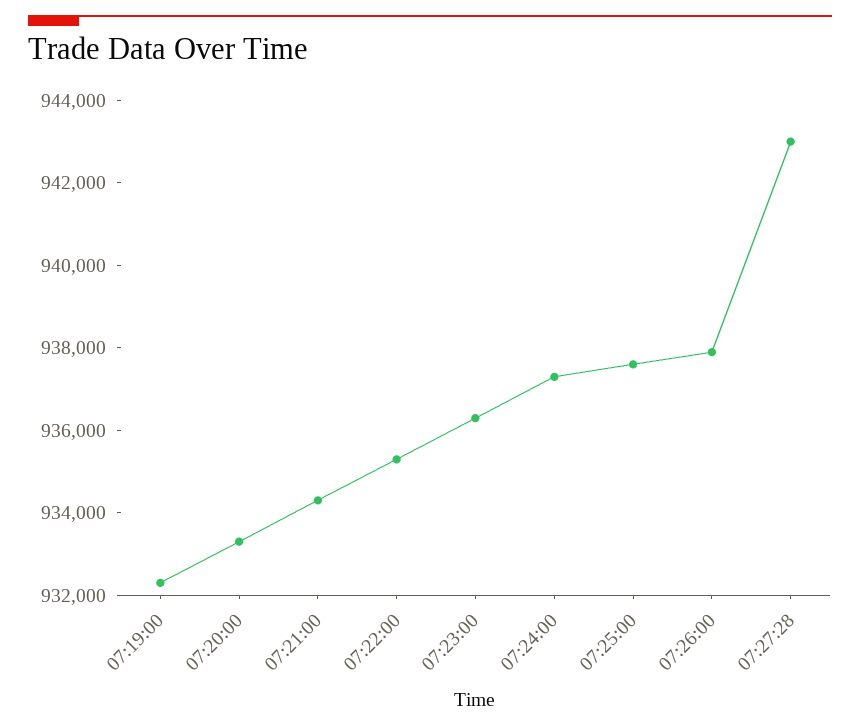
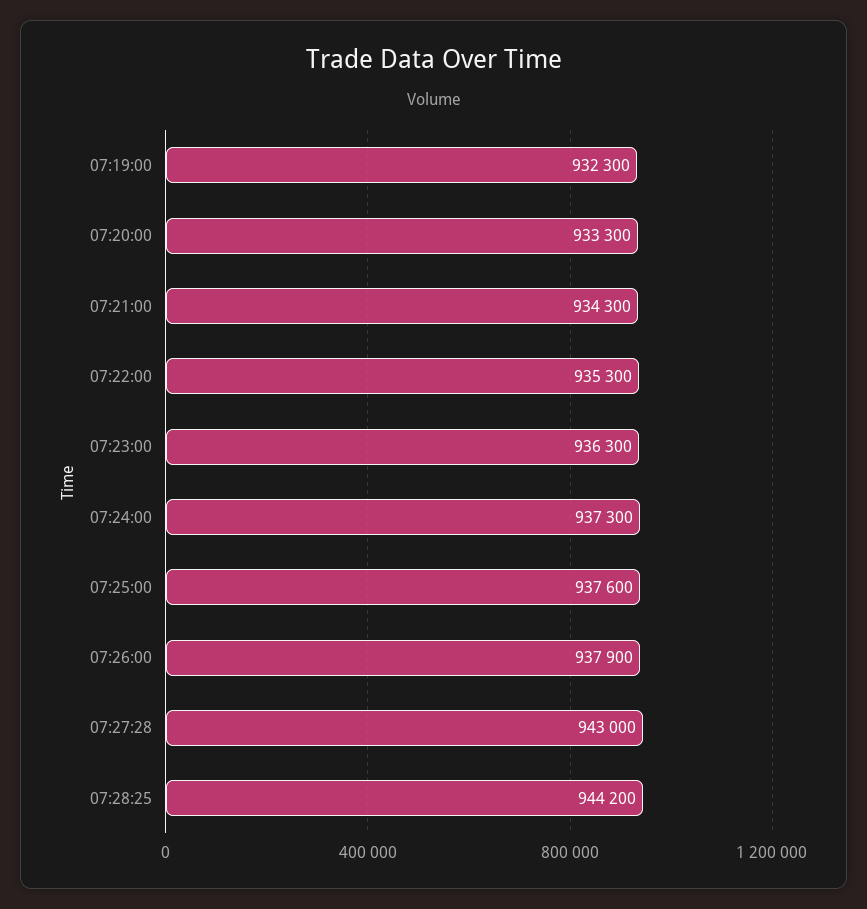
07:28:25: none -> 944200

